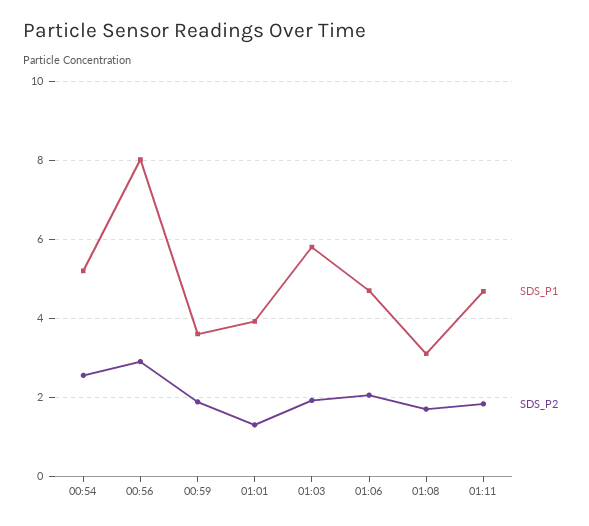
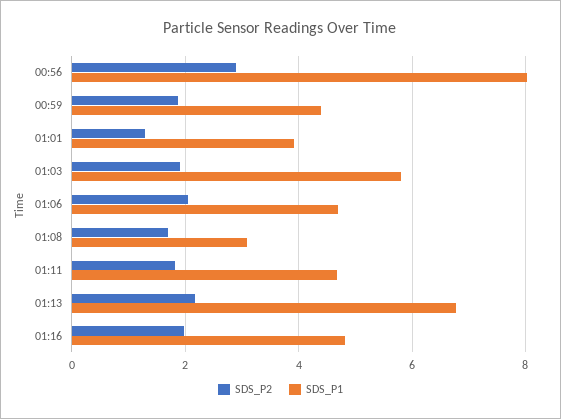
SDS_P1, 00:54: 5.2 -> none
SDS_P2, 00:54: 2.6 -> none
SDS_P1, 00:59: 3.6 -> 4.4
SDS_P2, 01:13: none -> 2.2
SDS_P1, 01:13: none -> 6.8
SDS_P2, 01:16: none -> 2
SDS_P1, 01:16: none -> 4.8

